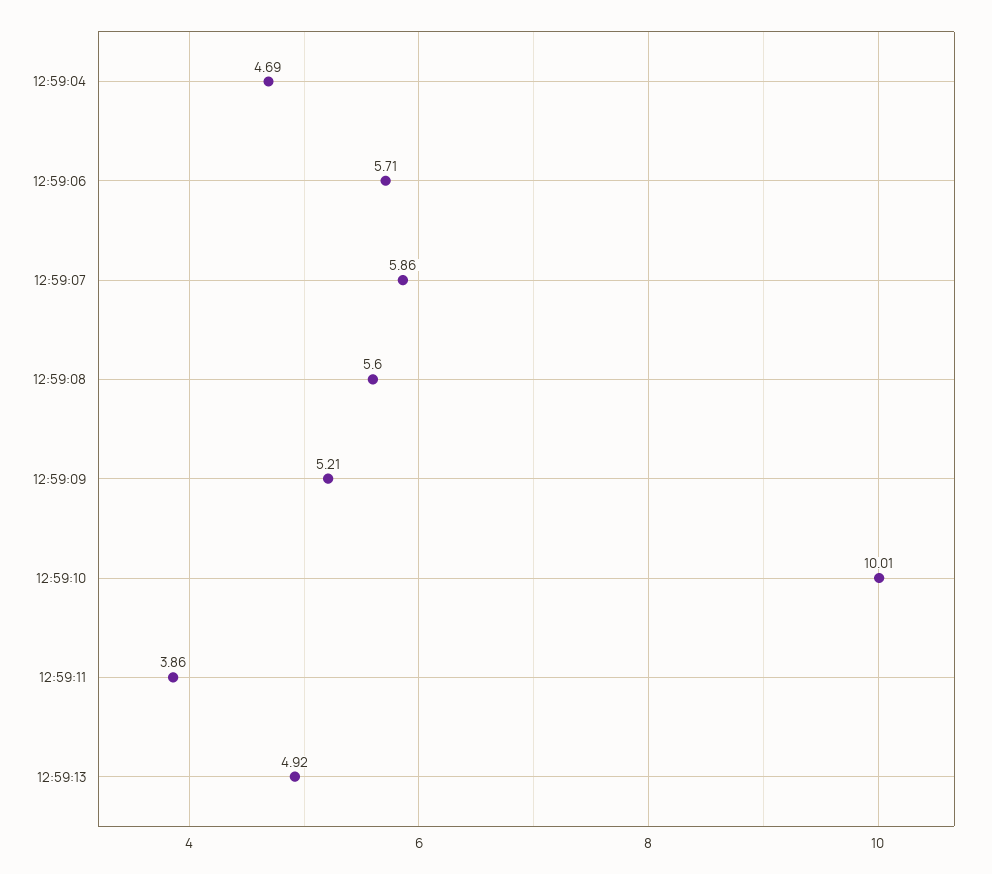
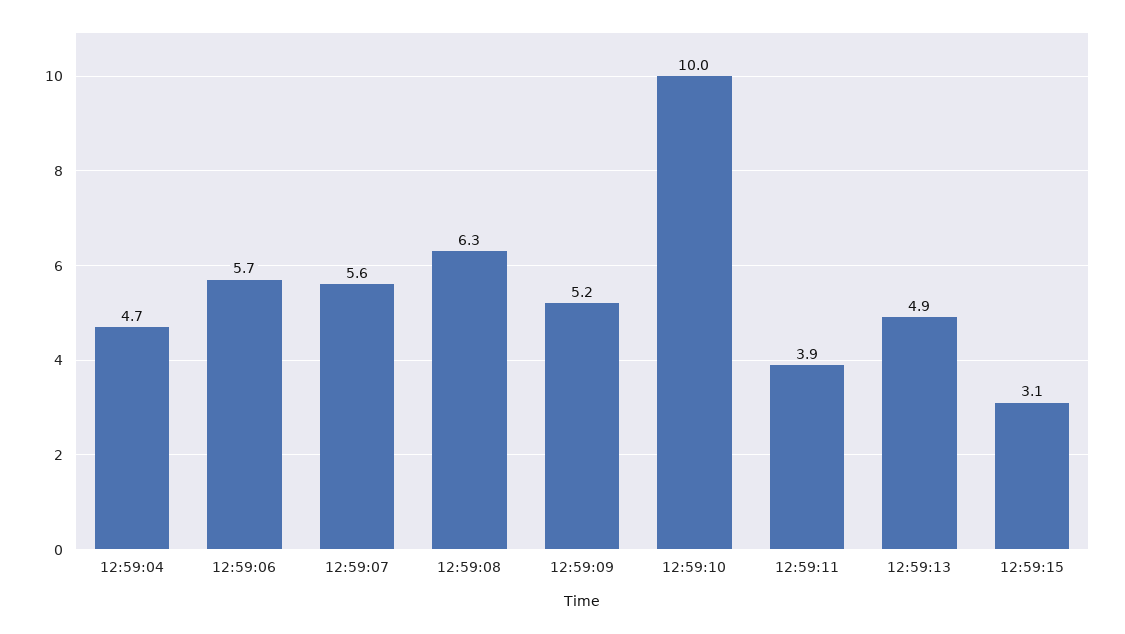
12:59:07: 5.86 -> 5.6
12:59:08: 5.6 -> 6.3
12:59:15: none -> 3.1

